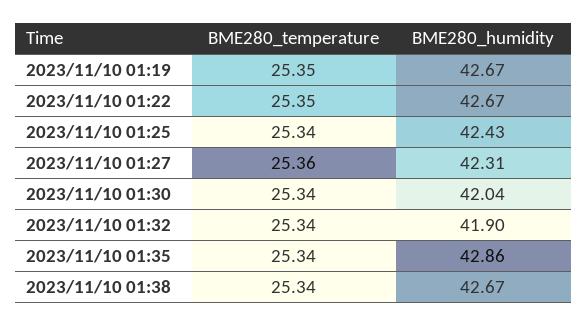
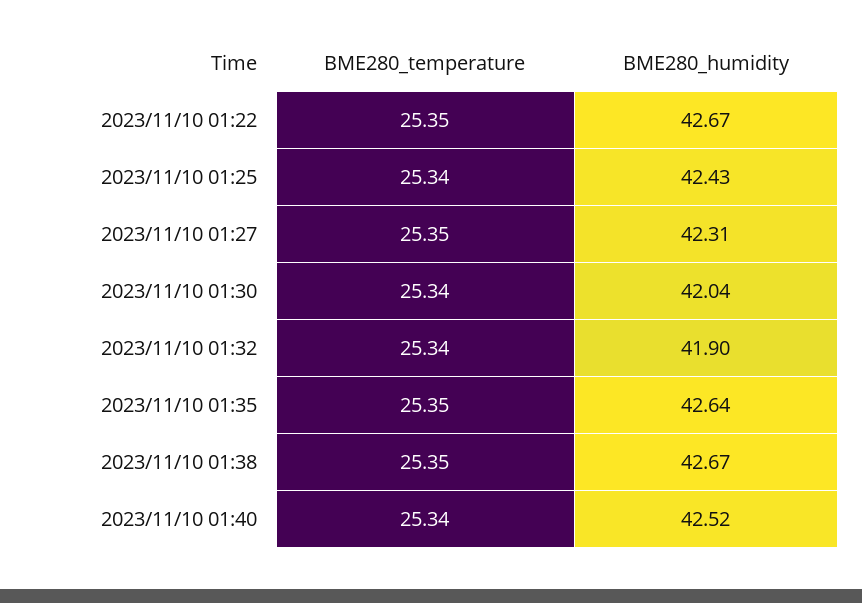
BME280_temperature, 2023/11/10 01:19: 25.35 -> none
BME280_humidity, 2023/11/10 01:19: 42.67 -> none
BME280_temperature, 2023/11/10 01:27: 25.36 -> 25.35
BME280_temperature, 2023/11/10 01:35: 25.34 -> 25.35
BME280_humidity, 2023/11/10 01:35: 42.86 -> 42.64
BME280_temperature, 2023/11/10 01:38: 25.34 -> 25.35
BME280_temperature, 2023/11/10 01:40: none -> 25.34
BME280_humidity, 2023/11/10 01:40: none -> 42.52

